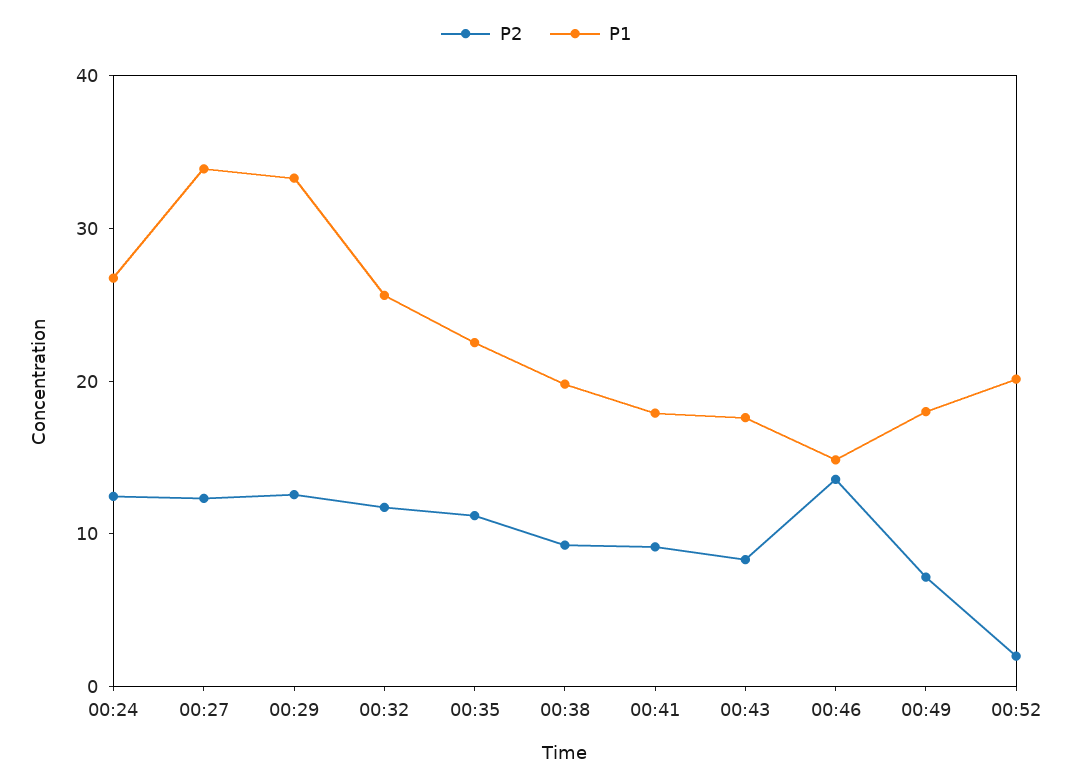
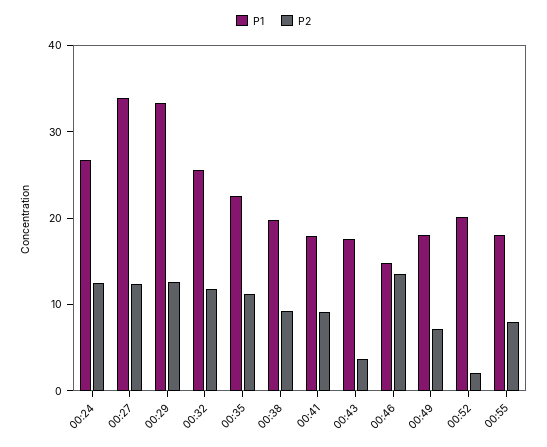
P2, 00:43: 8 -> 4
P1, 00:55: none -> 18
P2, 00:55: none -> 8

